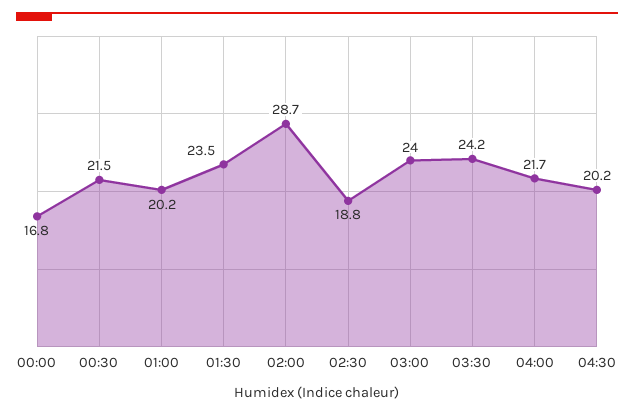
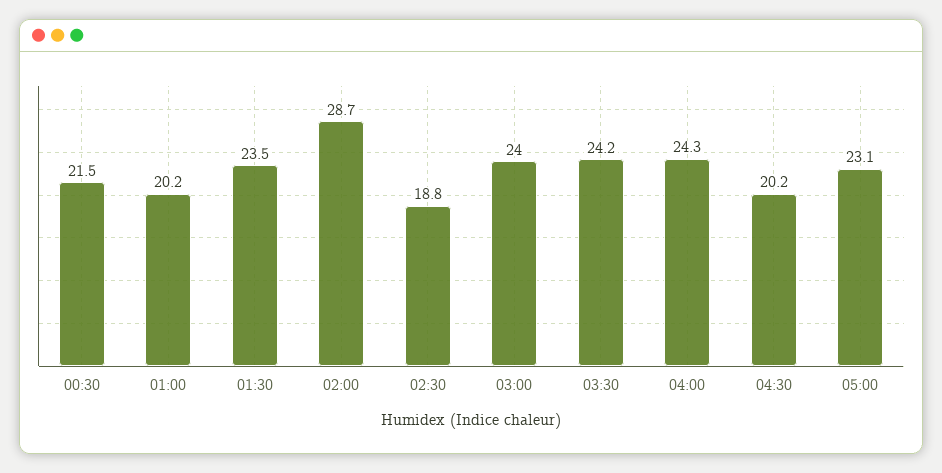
00:00: 16.8 -> none
04:00: 21.7 -> 24.3
05:00: none -> 23.1

